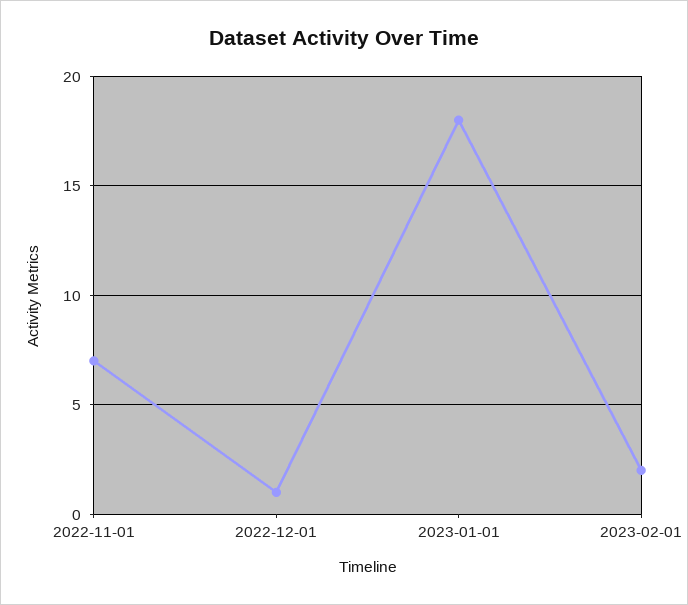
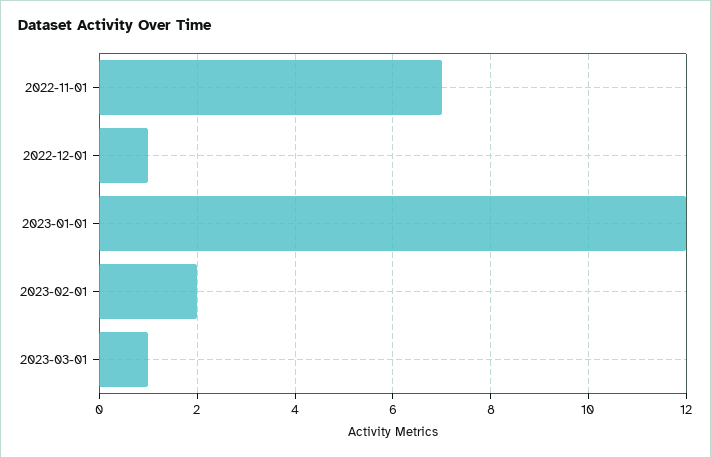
2023-01-01: 18 -> 12
2023-03-01: none -> 1

